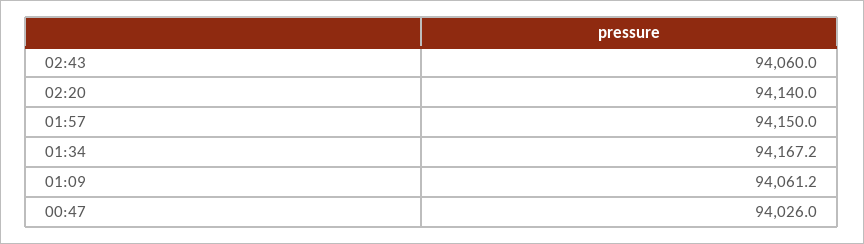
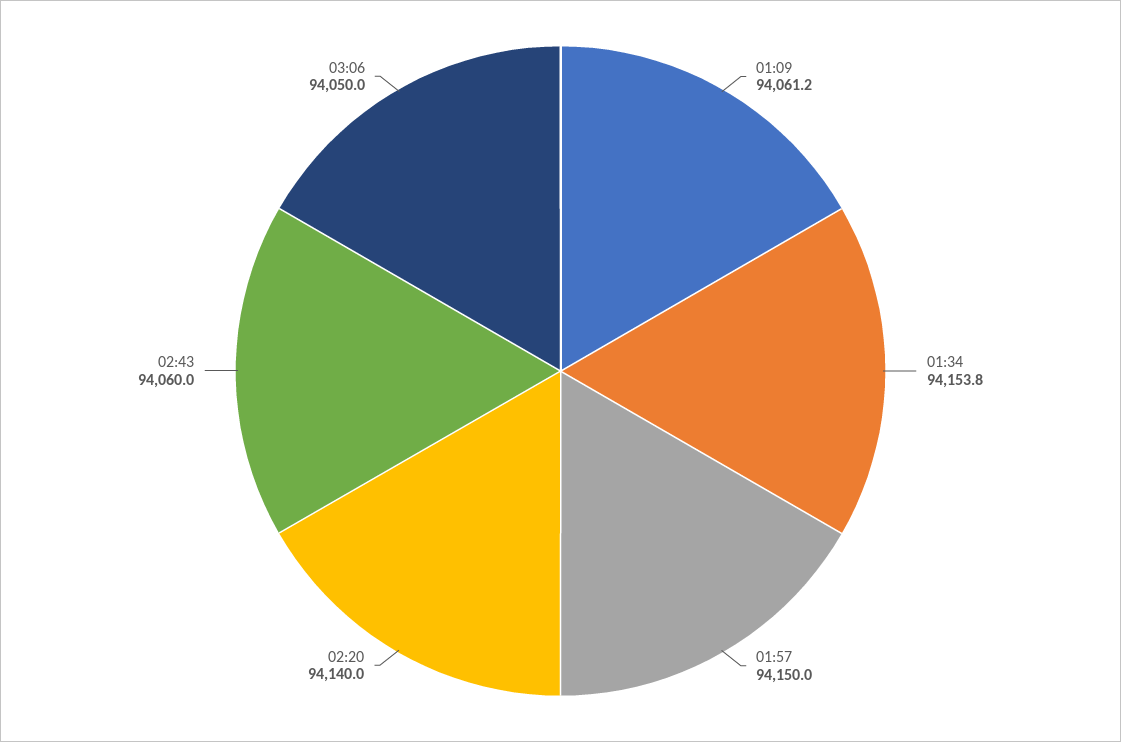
01:34: 94167.2 -> 94153.8
00:47: 94026 -> none
03:06: none -> 94050

